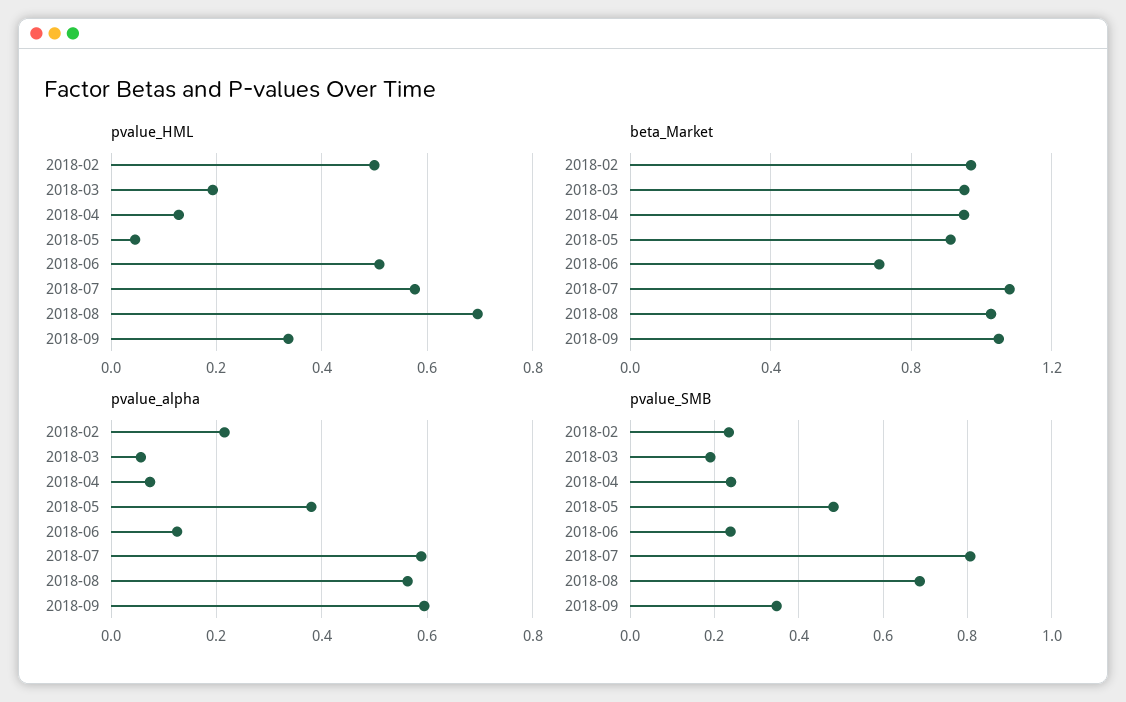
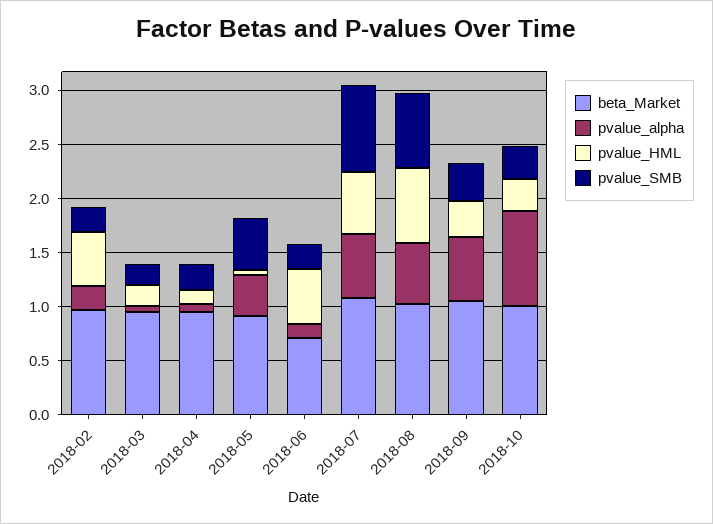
beta_Market, 2018-10: none -> 1
pvalue_alpha, 2018-10: none -> 0.9
pvalue_HML, 2018-10: none -> 0.3
pvalue_SMB, 2018-10: none -> 0.3

